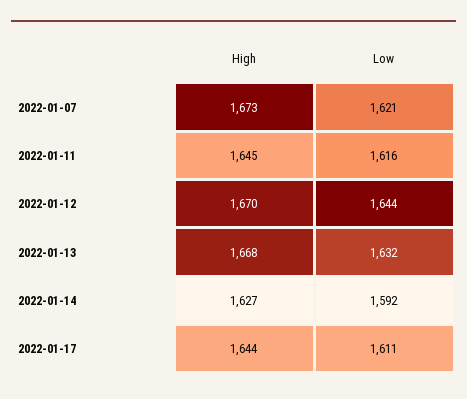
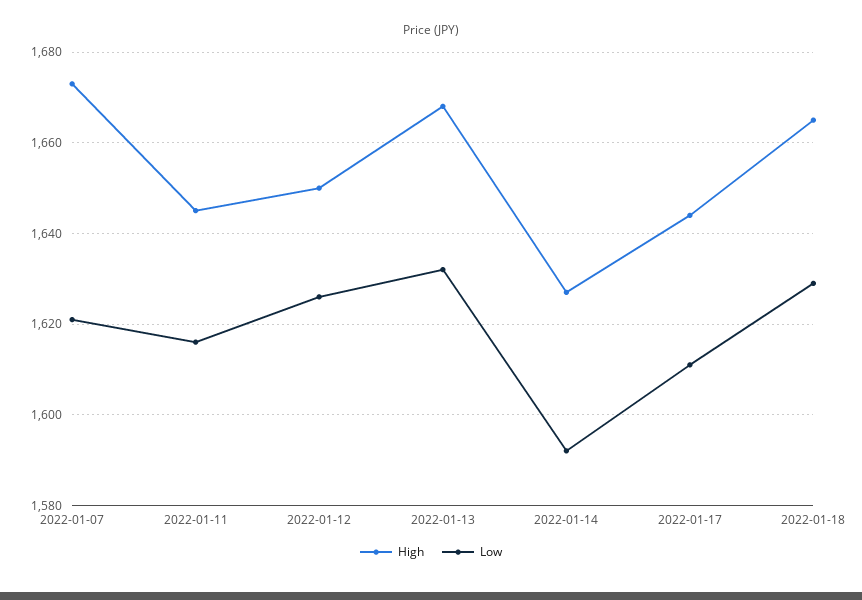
High, 2022-01-12: 1670 -> 1650
Low, 2022-01-12: 1644 -> 1625
High, 2022-01-18: none -> 1665
Low, 2022-01-18: none -> 1630

